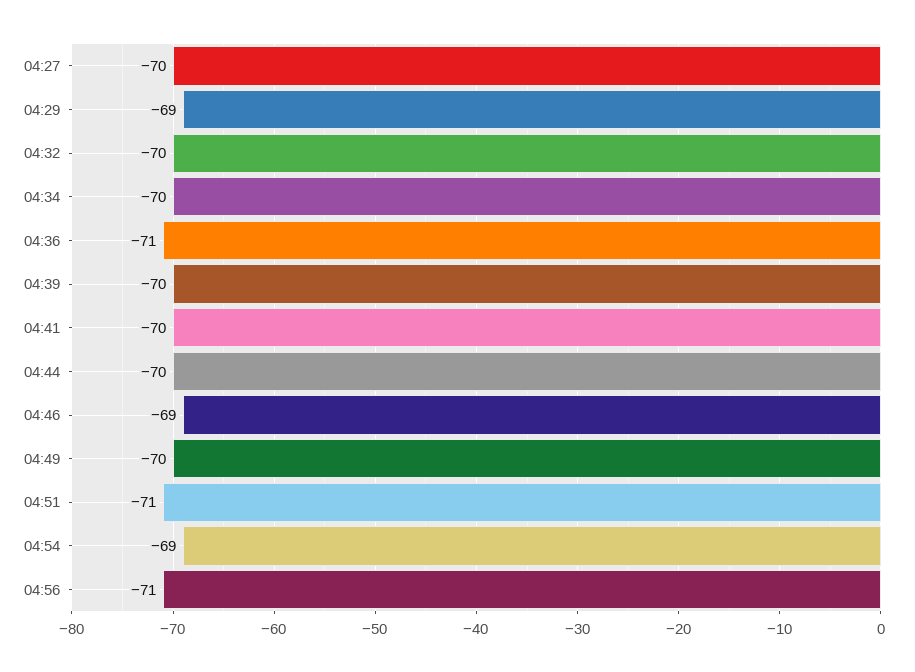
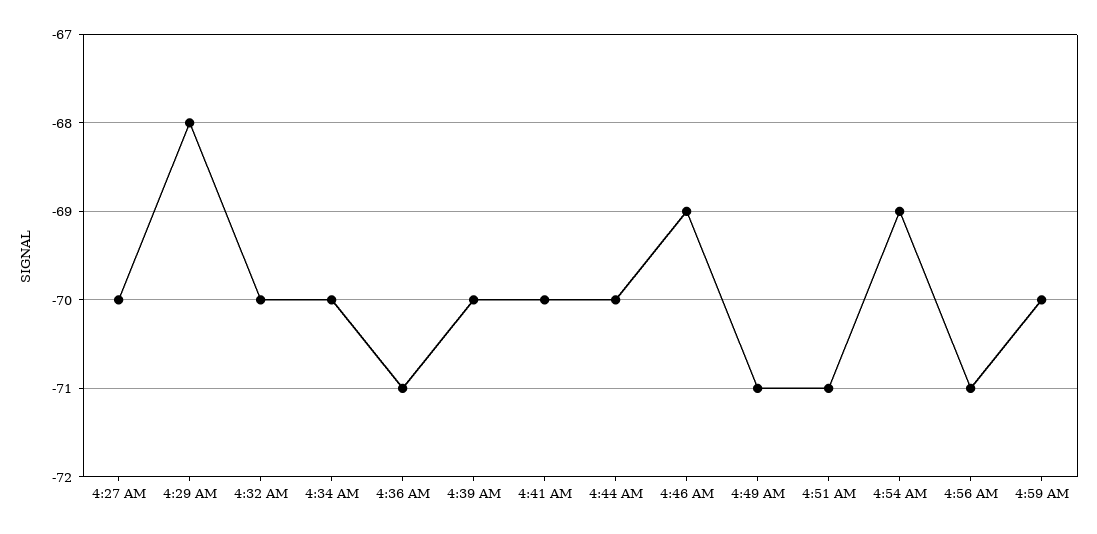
04:29: -69 -> -68
04:49: -70 -> -71
4:59 AM: none -> -70

